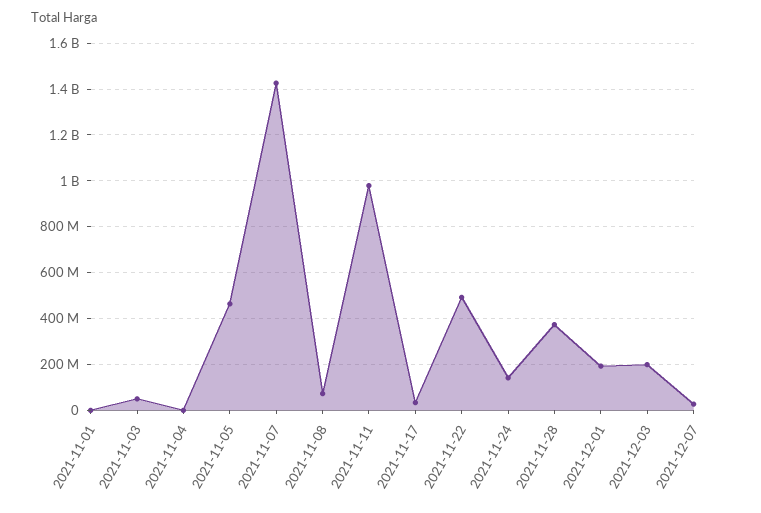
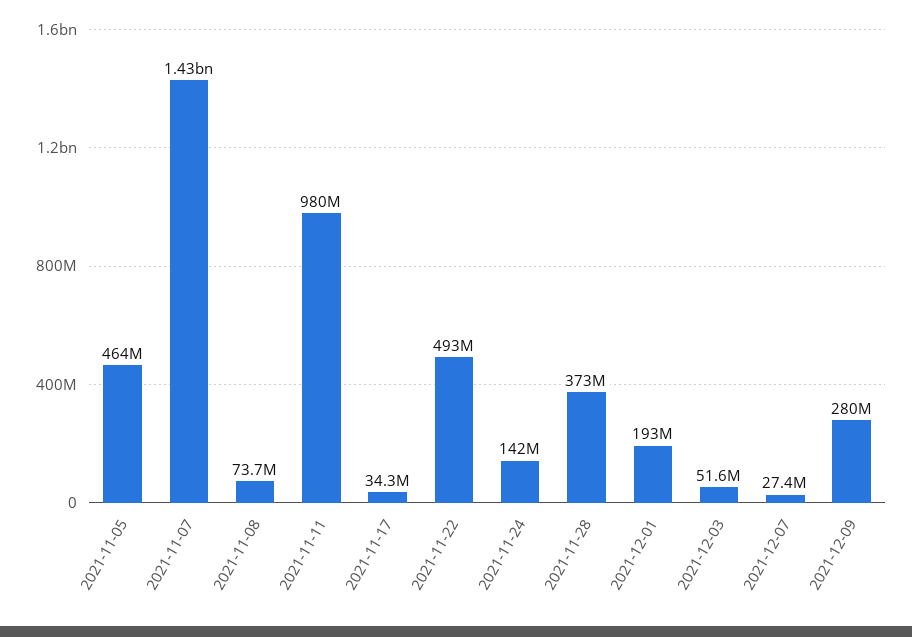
2021-11-01: 0 -> none
2021-11-03: 50000000 -> none
2021-11-04: 0 -> none
2021-12-03: 200000000 -> 51600000
2021-12-09: none -> 280000000

